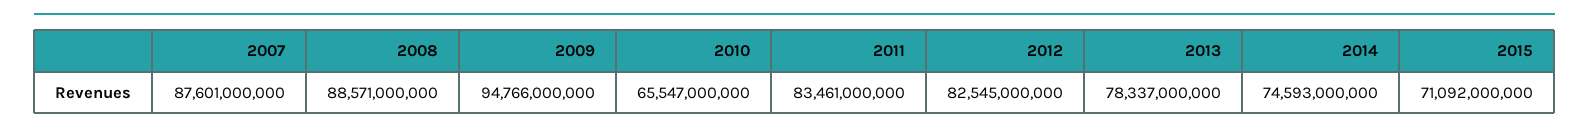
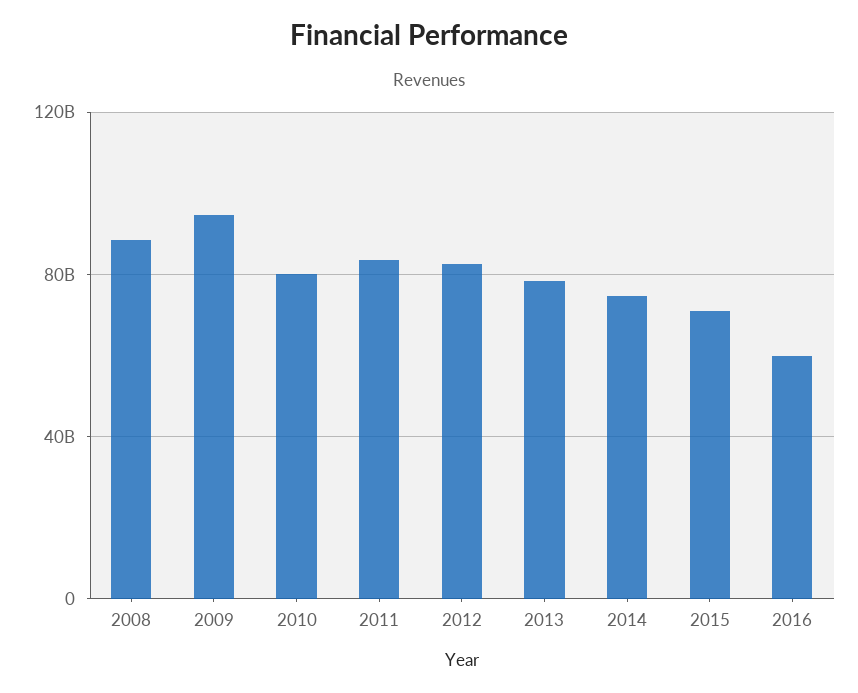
2007: 87601000000 -> none
2010: 65547000000 -> 80000000000
2016: none -> 60000000000

